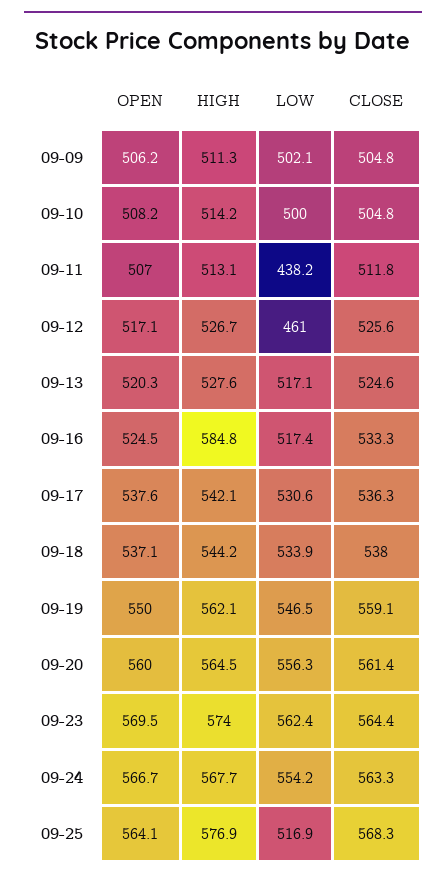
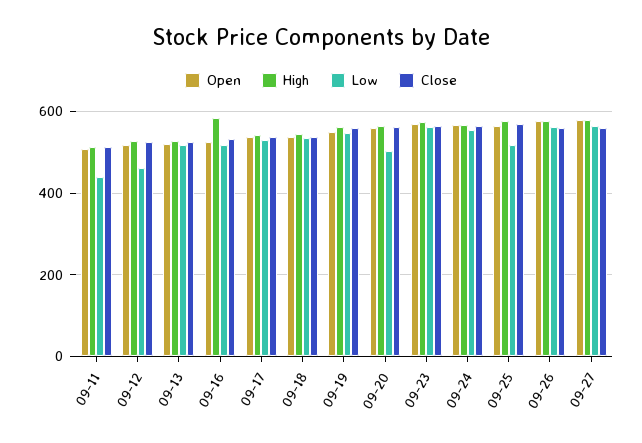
OPEN, 09-09: 506.2 -> none
HIGH, 09-09: 511.3 -> none
LOW, 09-09: 502.1 -> none
CLOSE, 09-09: 504.8 -> none
OPEN, 09-10: 508.2 -> none
HIGH, 09-10: 514.2 -> none
LOW, 09-10: 500 -> none
CLOSE, 09-10: 504.8 -> none
LOW, 09-20: 556.3 -> 500
OPEN, 09-26: none -> 580
HIGH, 09-26: none -> 580
LOW, 09-26: none -> 560
CLOSE, 09-26: none -> 560
OPEN, 09-27: none -> 580
HIGH, 09-27: none -> 580
LOW, 09-27: none -> 560
CLOSE, 09-27: none -> 560

